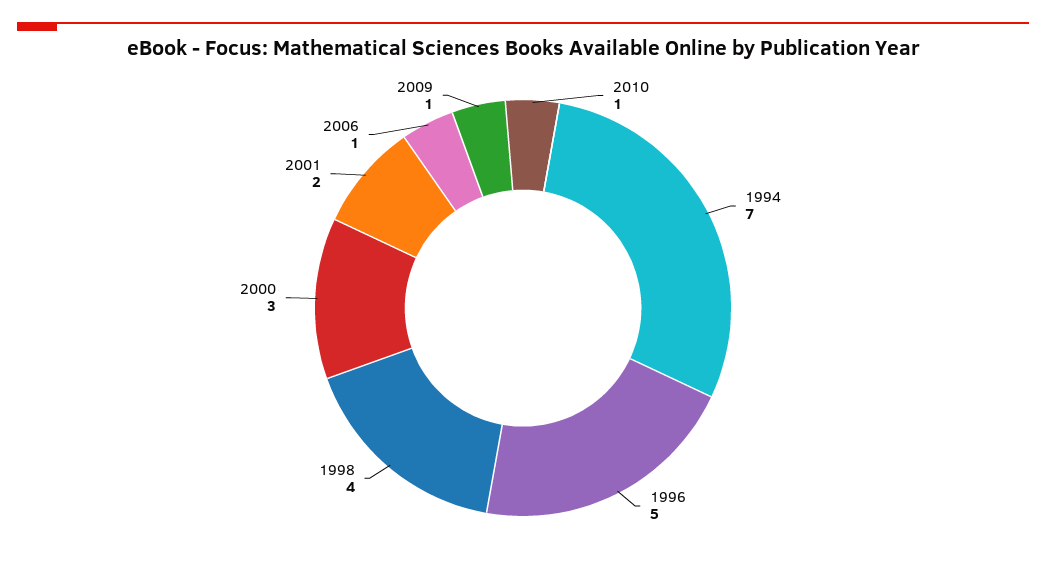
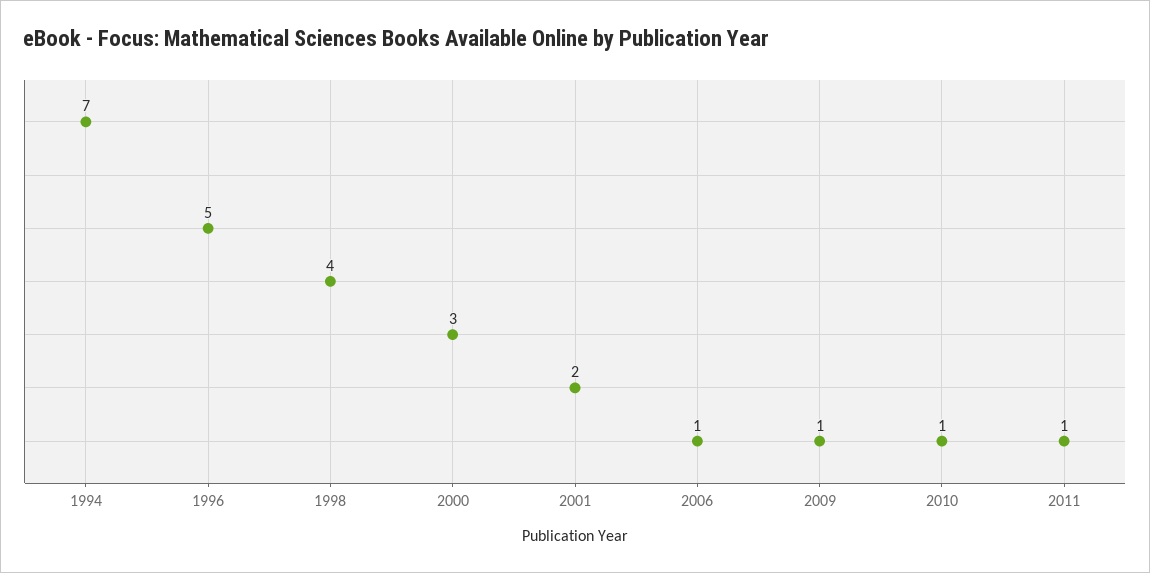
2011: none -> 1

